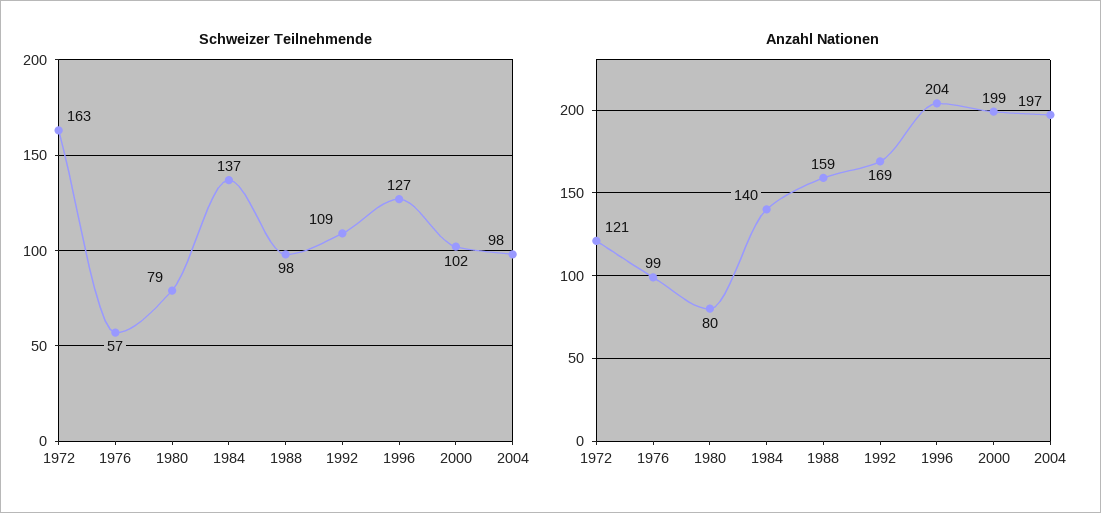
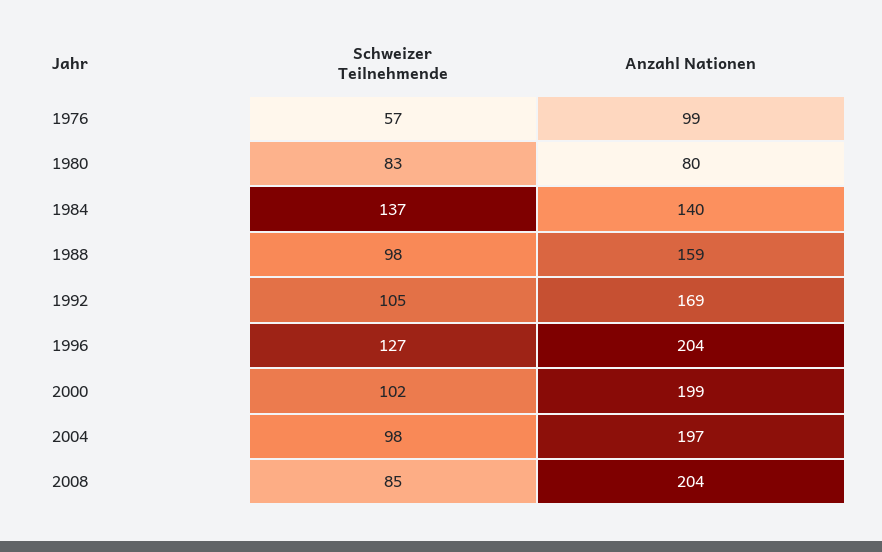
Schweizer Teilnehmende, 1972: 163 -> none
Schweizer Teilnehmende, 1980: 79 -> 83
Schweizer Teilnehmende, 1992: 109 -> 105
Anzahl Nationen, 1972: 121 -> none
Schweizer Teilnehmende, 2008: none -> 85
Anzahl Nationen, 2008: none -> 204

